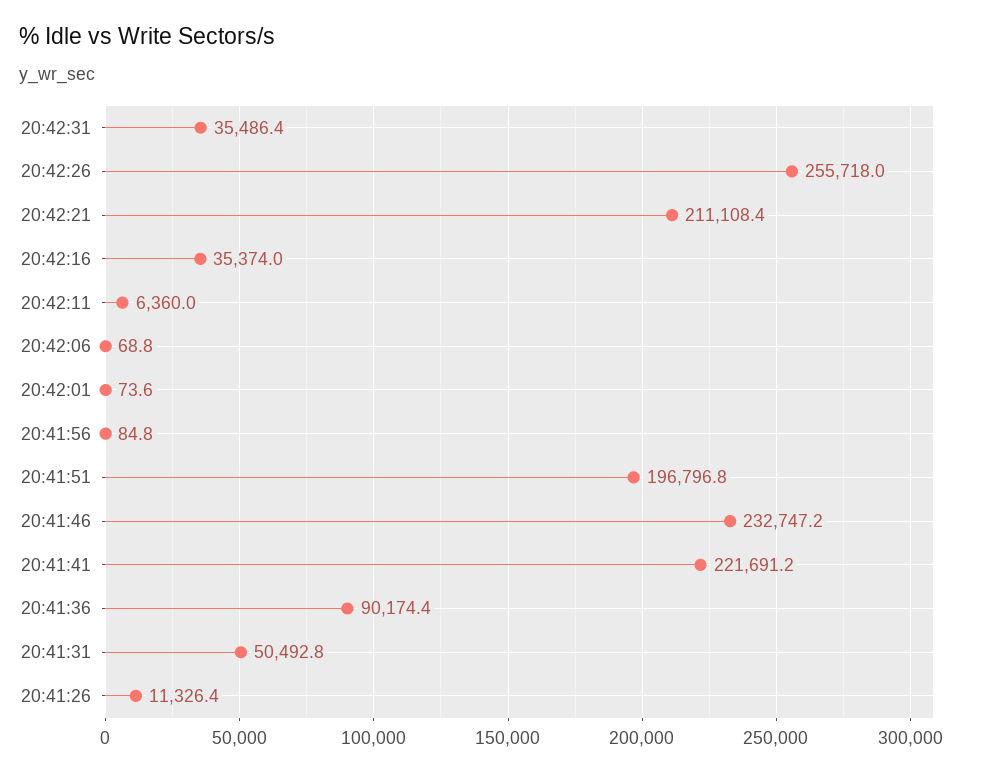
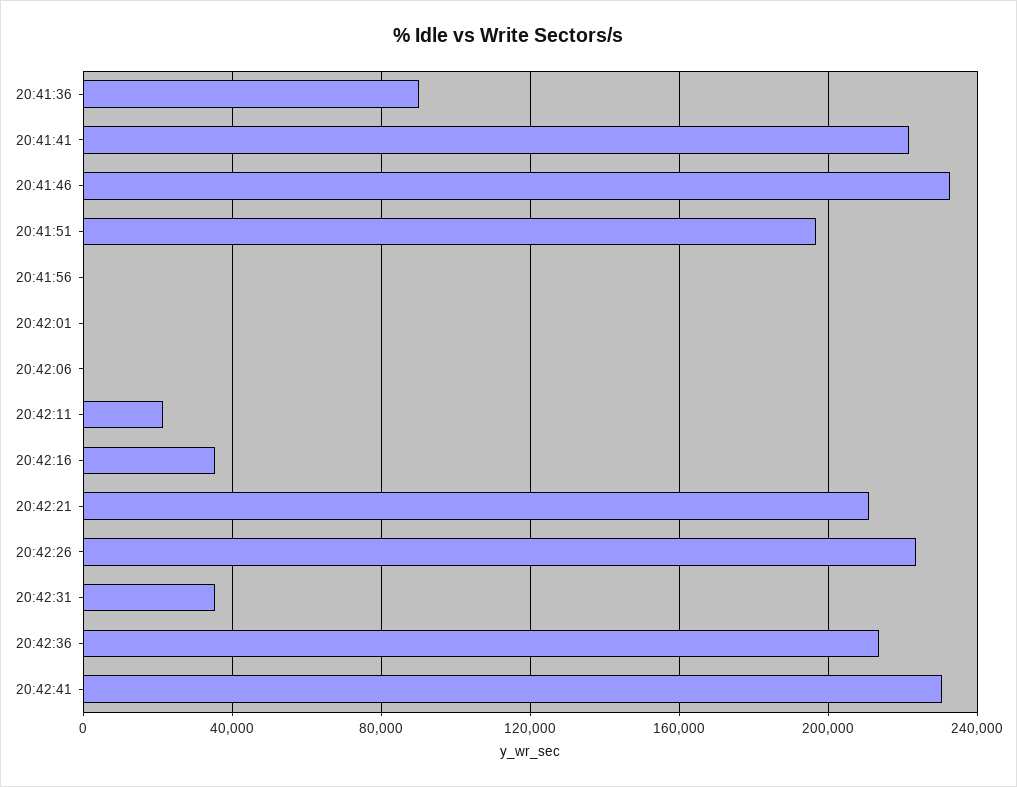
20:42:26: 255718 -> 225000
20:42:11: 6360 -> 20000
20:41:31: 50492.8 -> none
20:41:26: 11326.4 -> none
20:42:36: none -> 215000
20:42:41: none -> 230000

